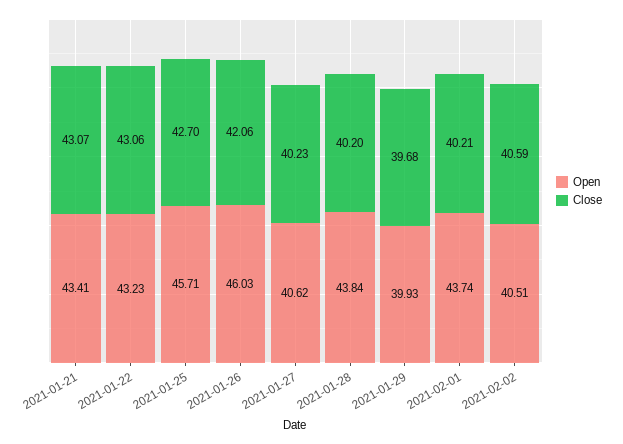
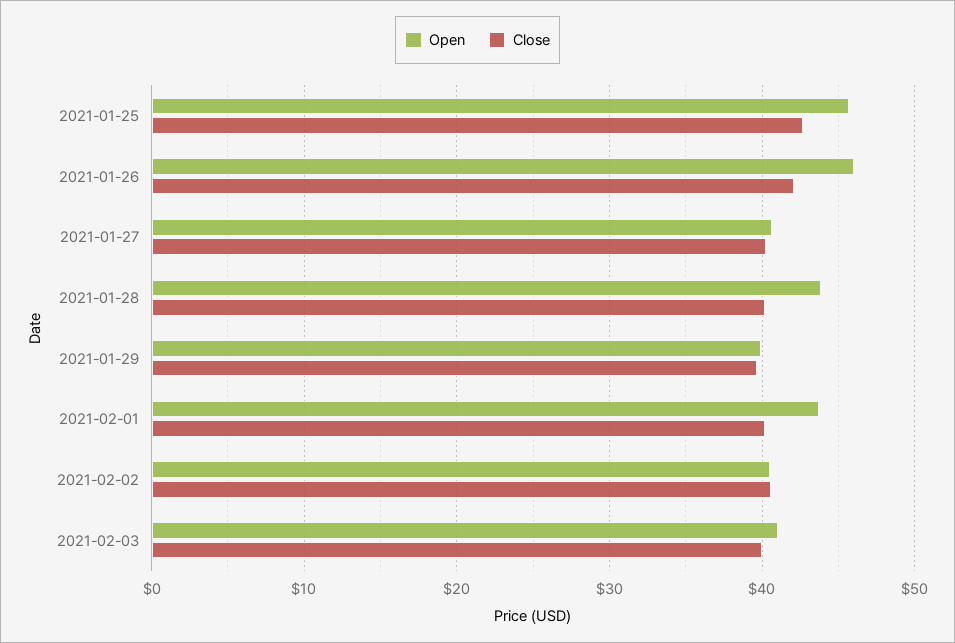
Open, 2021-01-21: 43.41 -> none
Close, 2021-01-21: 43.07 -> none
Open, 2021-01-22: 43.23 -> none
Close, 2021-01-22: 43.06 -> none
Open, 2021-02-03: none -> 41
Close, 2021-02-03: none -> 40

